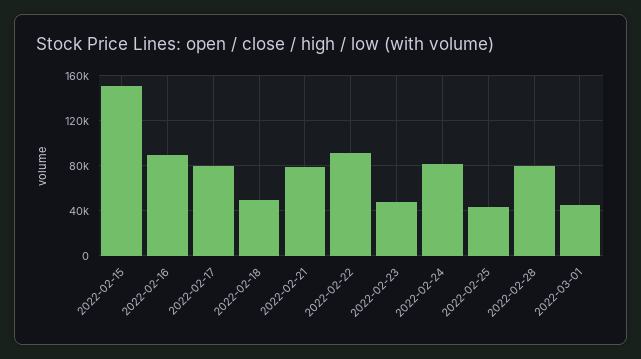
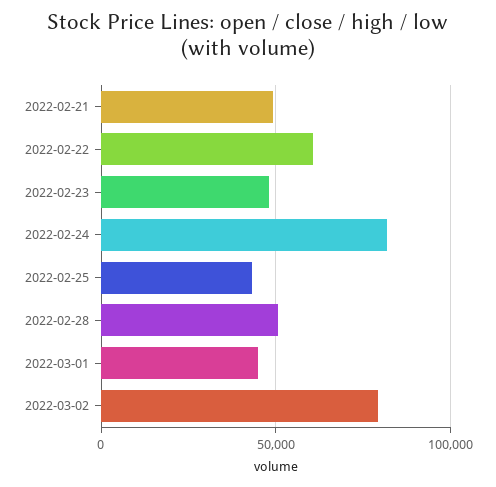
2022-02-15: 150000 -> none
2022-02-16: 90000 -> none
2022-02-17: 80000 -> none
2022-02-18: 50000 -> none
2022-02-21: 80000 -> 50000
2022-02-22: 90000 -> 60000
2022-02-28: 80000 -> 50000
2022-03-02: none -> 80000

